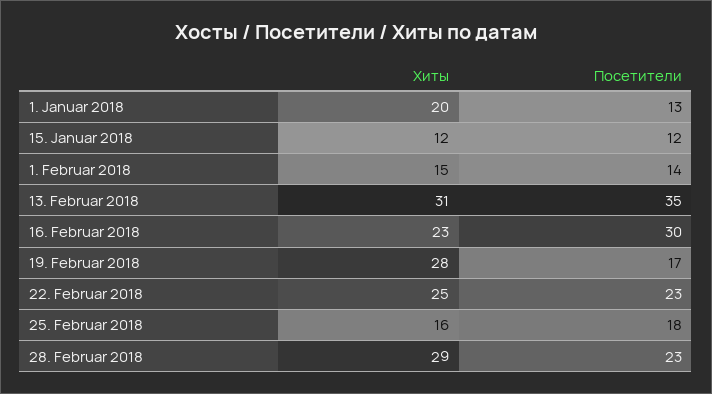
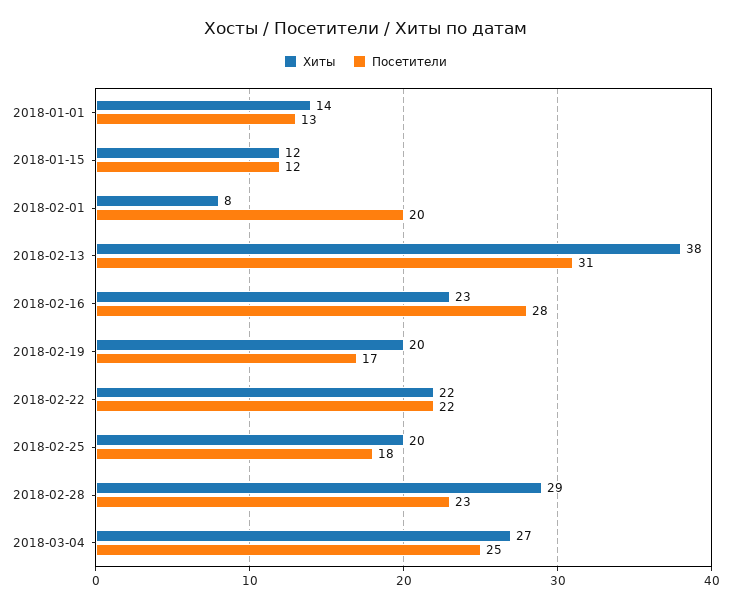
Хиты, 1. Januar 2018: 20 -> 14
Хиты, 1. Februar 2018: 15 -> 8
Посетители, 1. Februar 2018: 14 -> 20
Хиты, 13. Februar 2018: 31 -> 38
Посетители, 13. Februar 2018: 35 -> 31
Посетители, 16. Februar 2018: 30 -> 28
Хиты, 19. Februar 2018: 28 -> 20
Хиты, 22. Februar 2018: 25 -> 22
Посетители, 22. Februar 2018: 23 -> 22
Хиты, 25. Februar 2018: 16 -> 20
Хиты, 2018-03-04: none -> 27
Посетители, 2018-03-04: none -> 25

